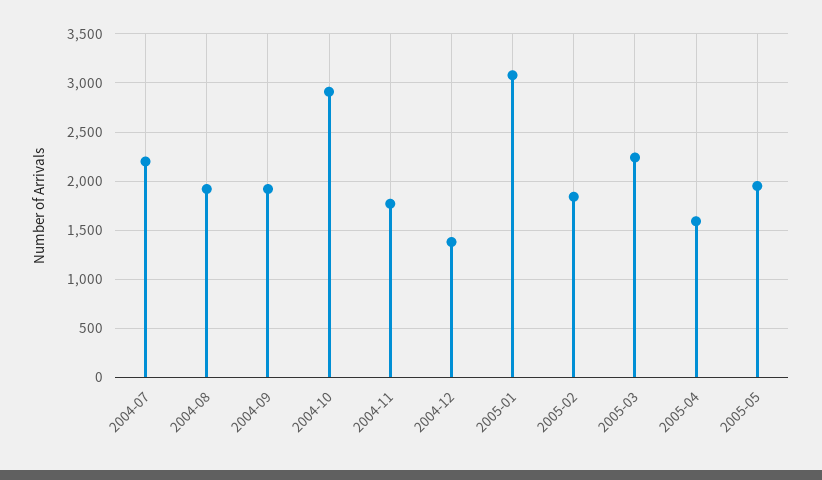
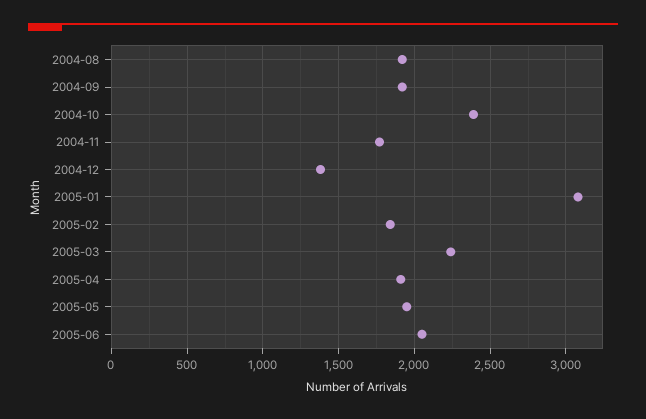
2004-07: 2200 -> none
2004-10: 2900 -> 2400
2005-04: 1600 -> 1900
2005-06: none -> 2050

